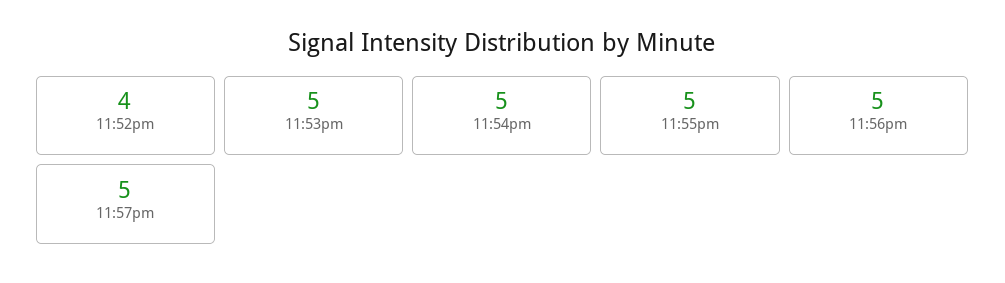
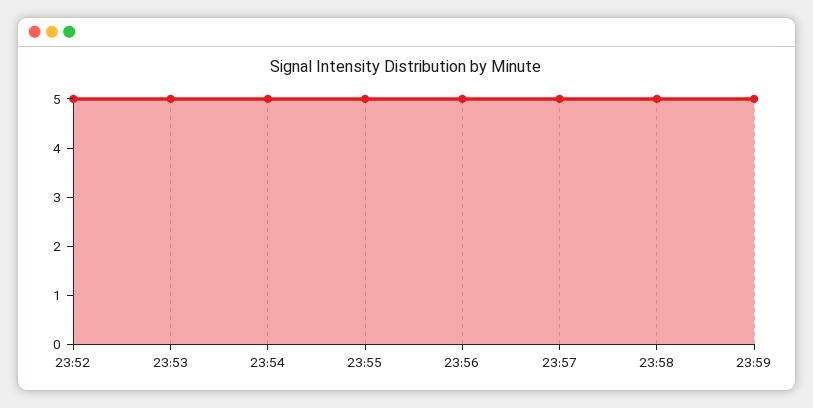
11:52pm: 4 -> 5
23:58: none -> 5
23:59: none -> 5

